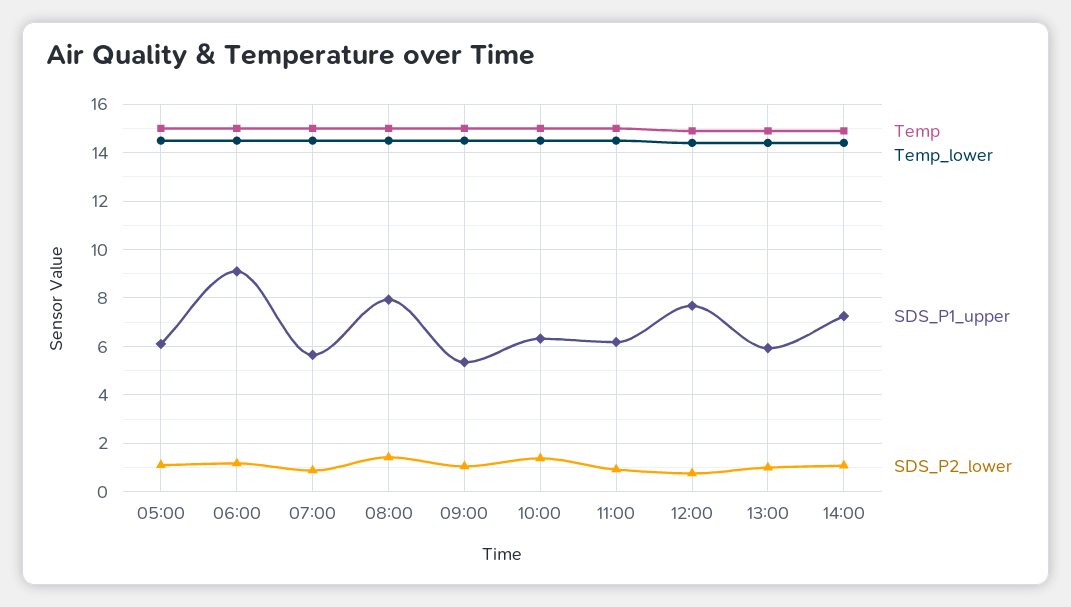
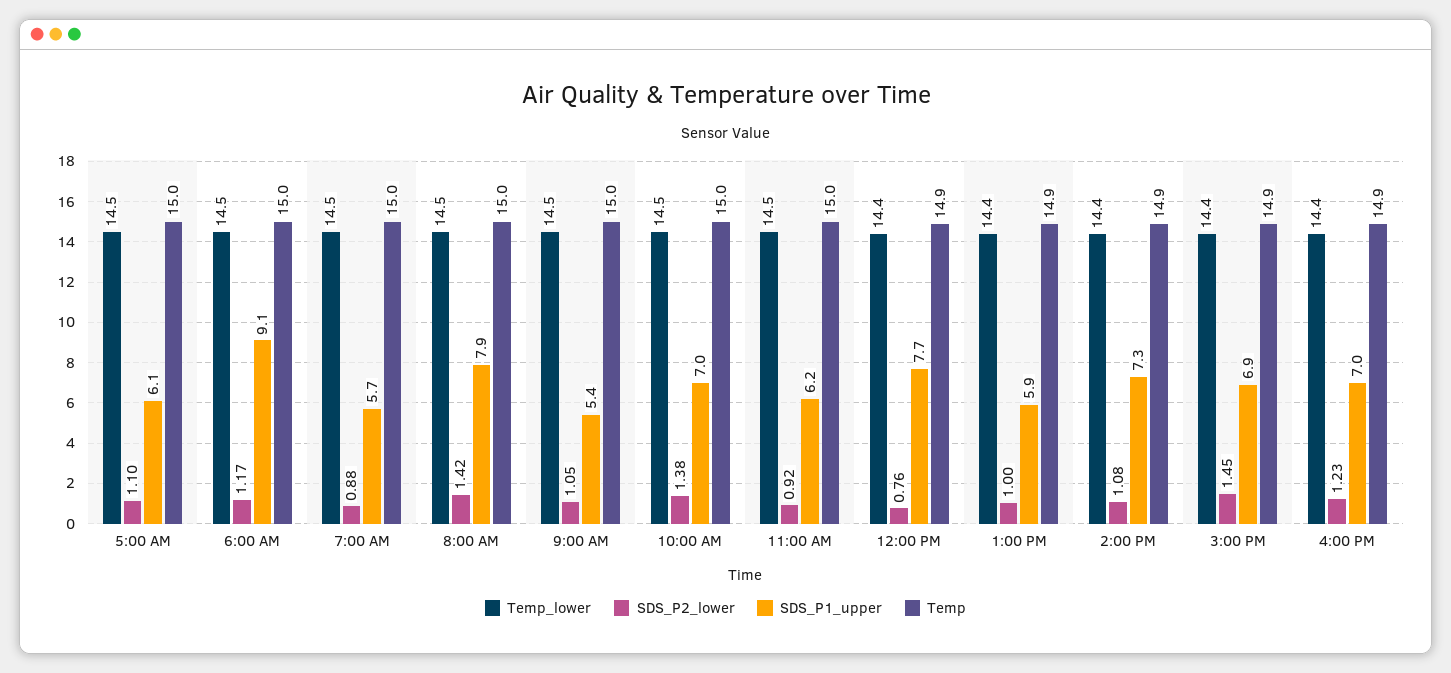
SDS_P1_upper, 10:00: 6.25 -> 7
Temp_lower, 3:00 PM: none -> 14.4
SDS_P2_lower, 3:00 PM: none -> 1.45
SDS_P1_upper, 3:00 PM: none -> 6.9
Temp, 3:00 PM: none -> 14.9
Temp_lower, 4:00 PM: none -> 14.4
SDS_P2_lower, 4:00 PM: none -> 1.23
SDS_P1_upper, 4:00 PM: none -> 7
Temp, 4:00 PM: none -> 14.9

